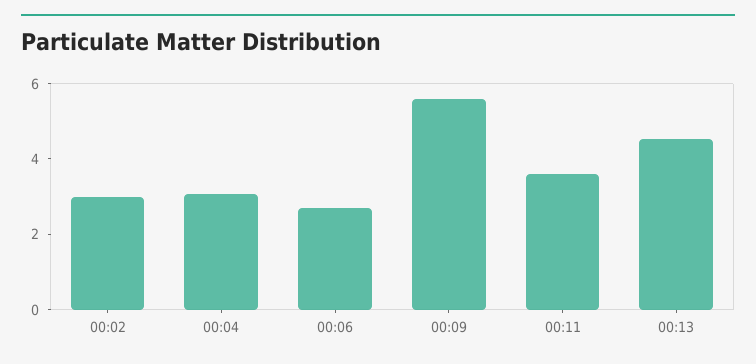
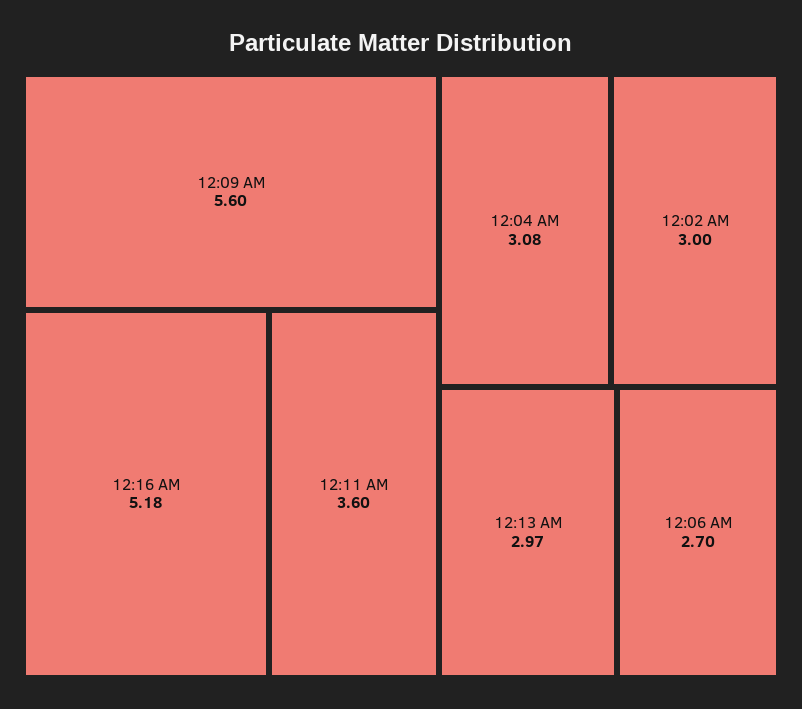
00:13: 4.5 -> 2.97
12:16 AM: none -> 5.18

